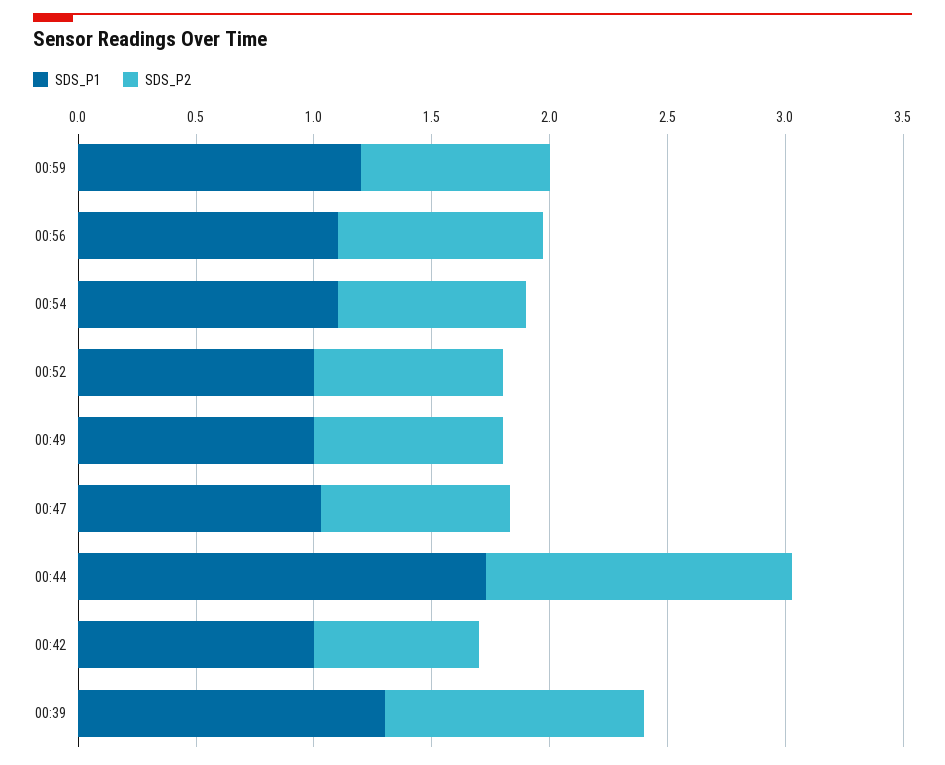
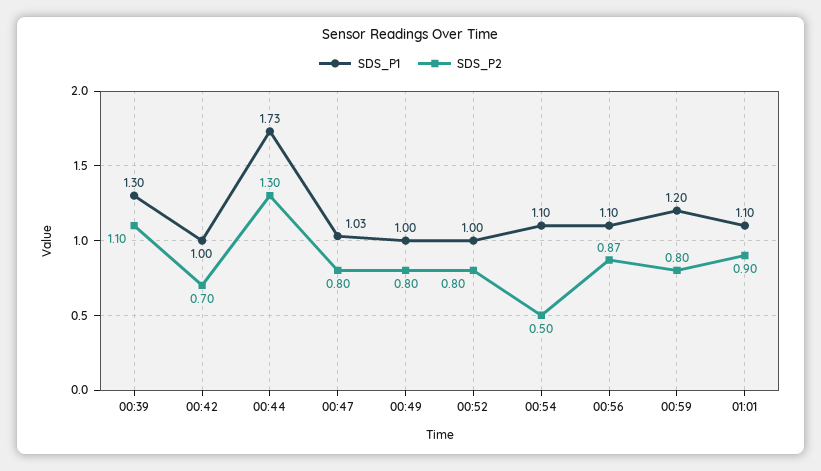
SDS_P2, 00:54: 0.8 -> 0.5
SDS_P1, 01:01: none -> 1.1
SDS_P2, 01:01: none -> 0.9

